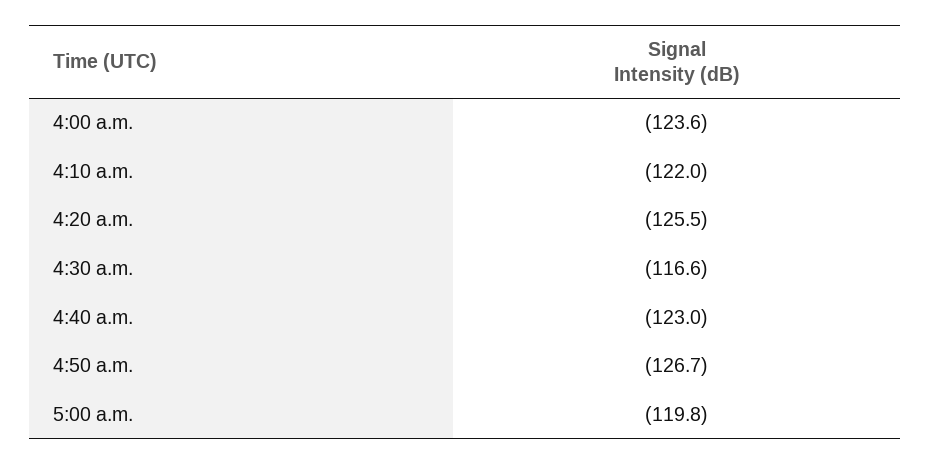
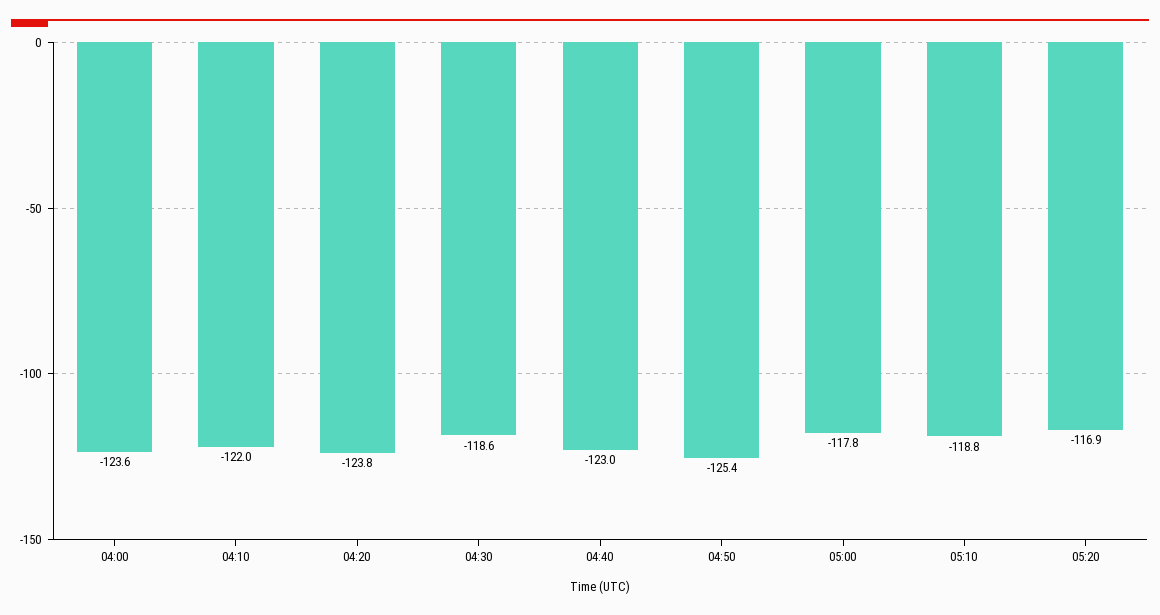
4:20 a.m.: -125.5 -> -123.8
4:30 a.m.: -116.6 -> -118.6
4:50 a.m.: -126.7 -> -125.4
5:00 a.m.: -119.8 -> -117.8
05:10: none -> -118.8
05:20: none -> -116.9

